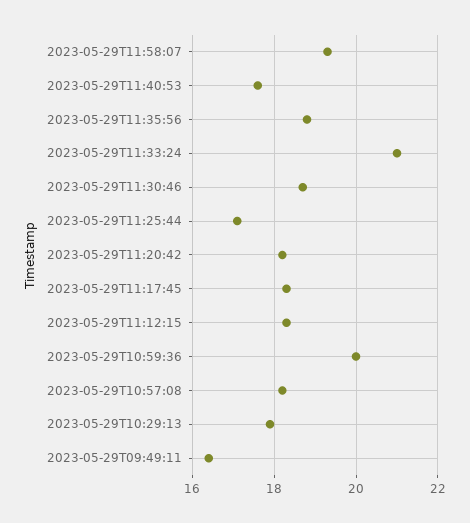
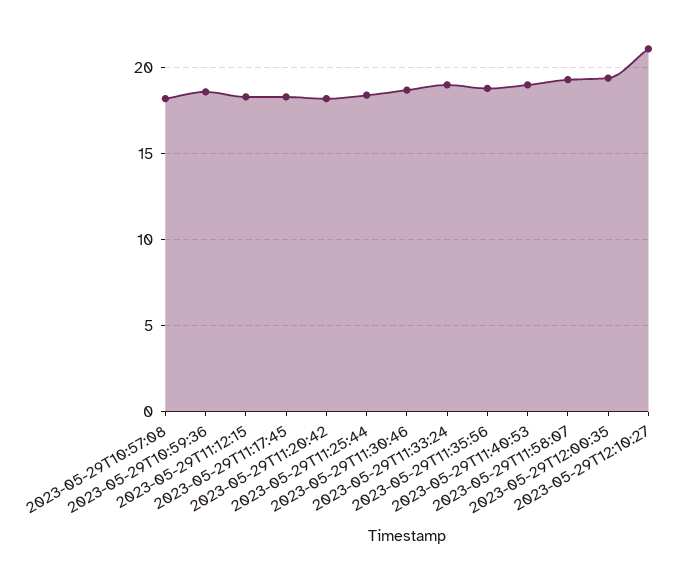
2023-05-29T11:40:53: 17.5 -> 19
2023-05-29T11:33:24: 21 -> 19
2023-05-29T11:25:44: 17 -> 18.5
2023-05-29T10:59:36: 20 -> 18.5
2023-05-29T10:29:13: 18 -> none
2023-05-29T09:49:11: 16.5 -> none
2023-05-29T12:00:35: none -> 19.5
2023-05-29T12:10:27: none -> 21

